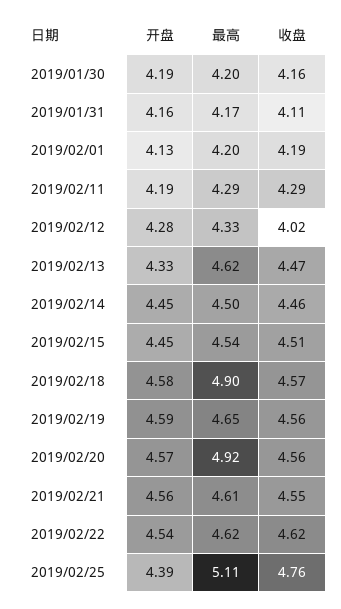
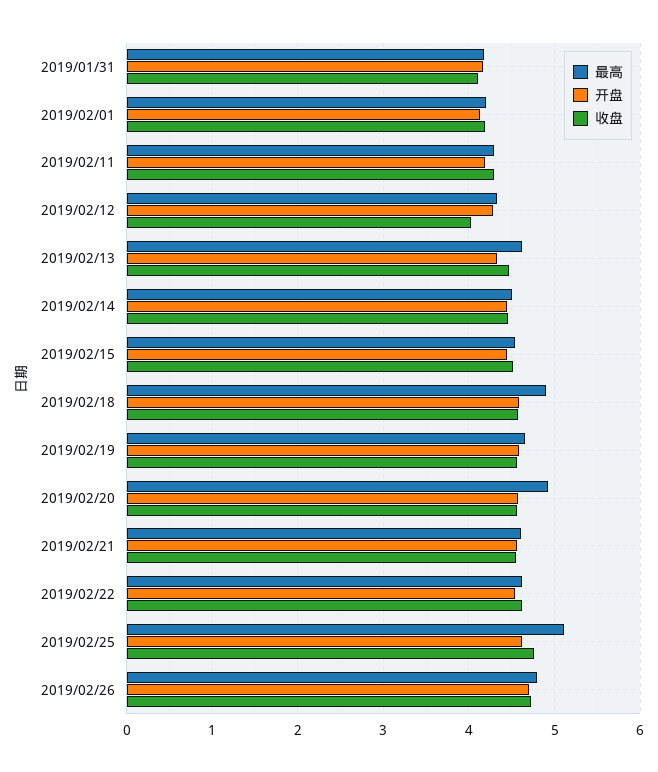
开盘, 2019/01/30: 4.19 -> none
最高, 2019/01/30: 4.2 -> none
收盘, 2019/01/30: 4.16 -> none
开盘, 2019/02/25: 4.39 -> 4.6
最高, 2019/02/26: none -> 4.8
开盘, 2019/02/26: none -> 4.7
收盘, 2019/02/26: none -> 4.7

